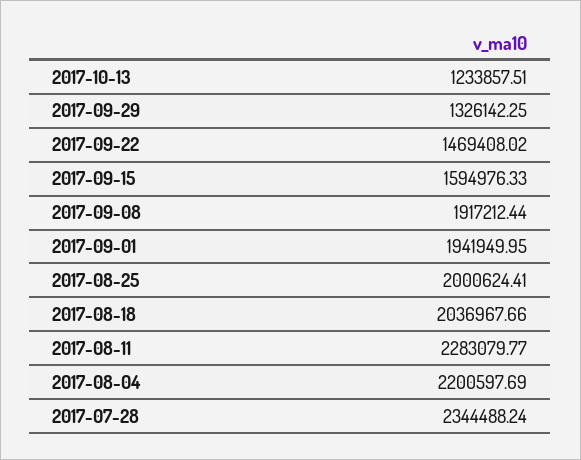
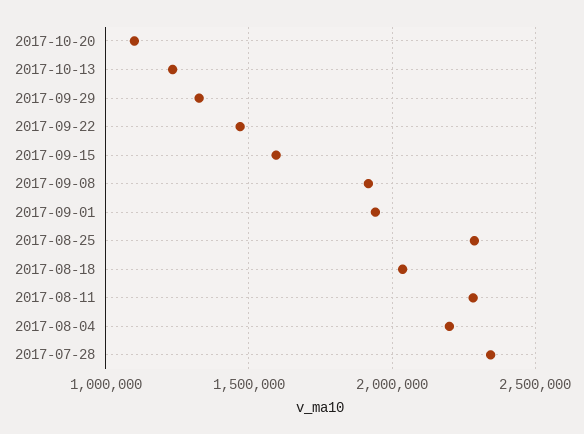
2017-08-25: 2000624.41 -> 2300000
2017-10-20: none -> 1100000

